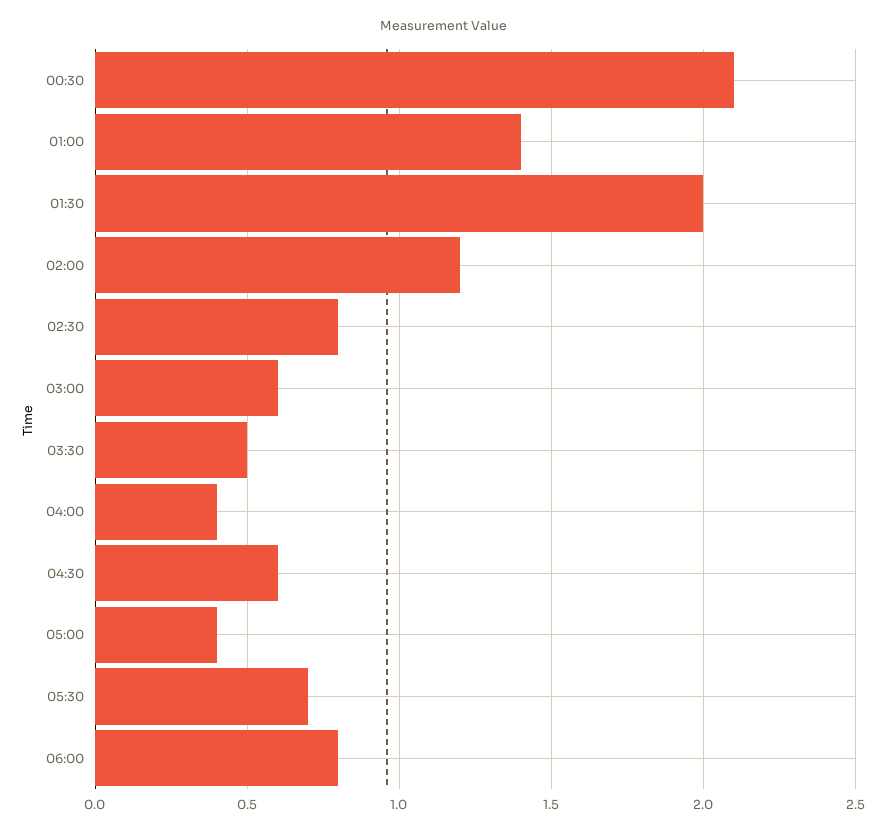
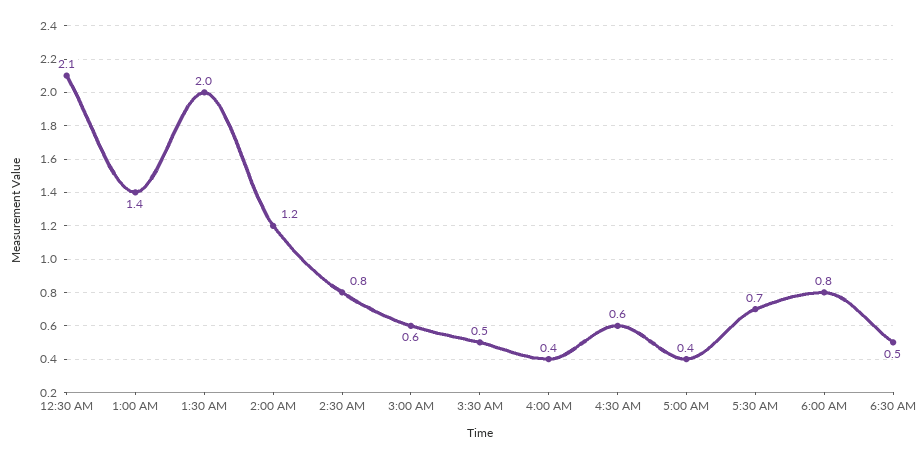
6:30 AM: none -> 0.5

